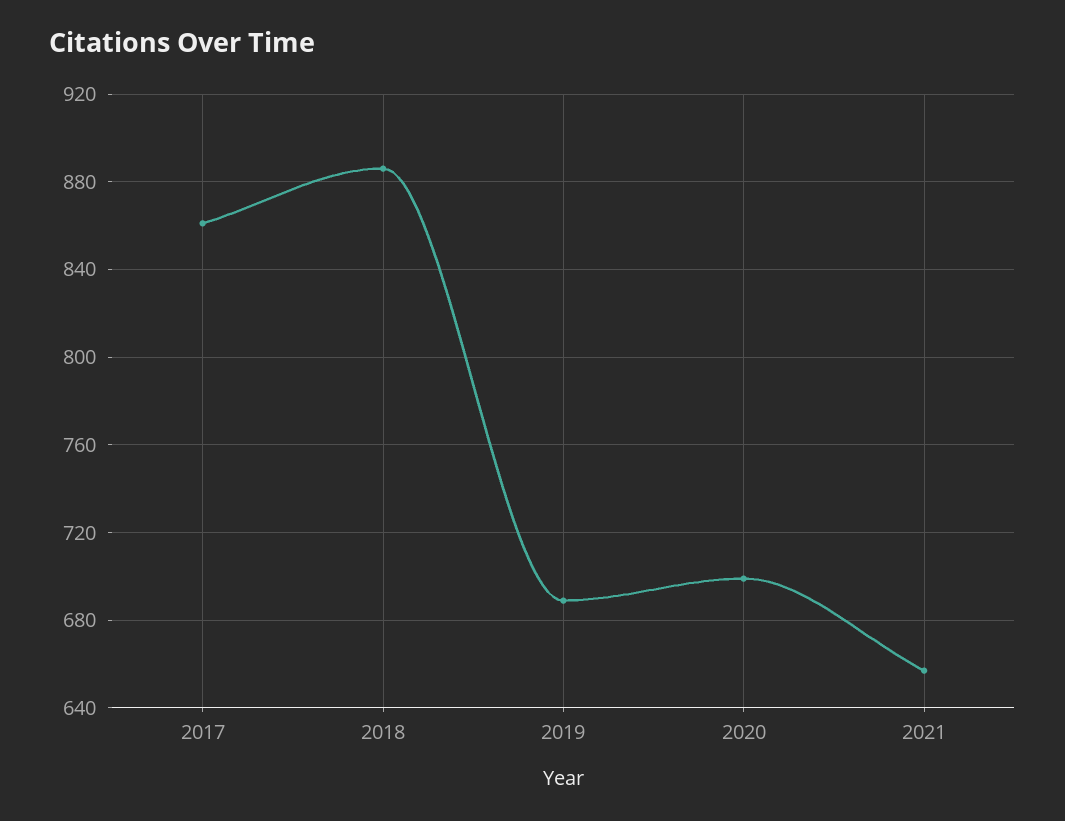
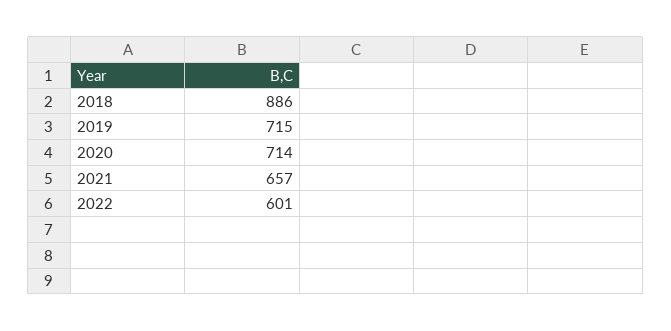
2017: 860 -> none
2019: 690 -> 715
2020: 700 -> 714
2022: none -> 601

